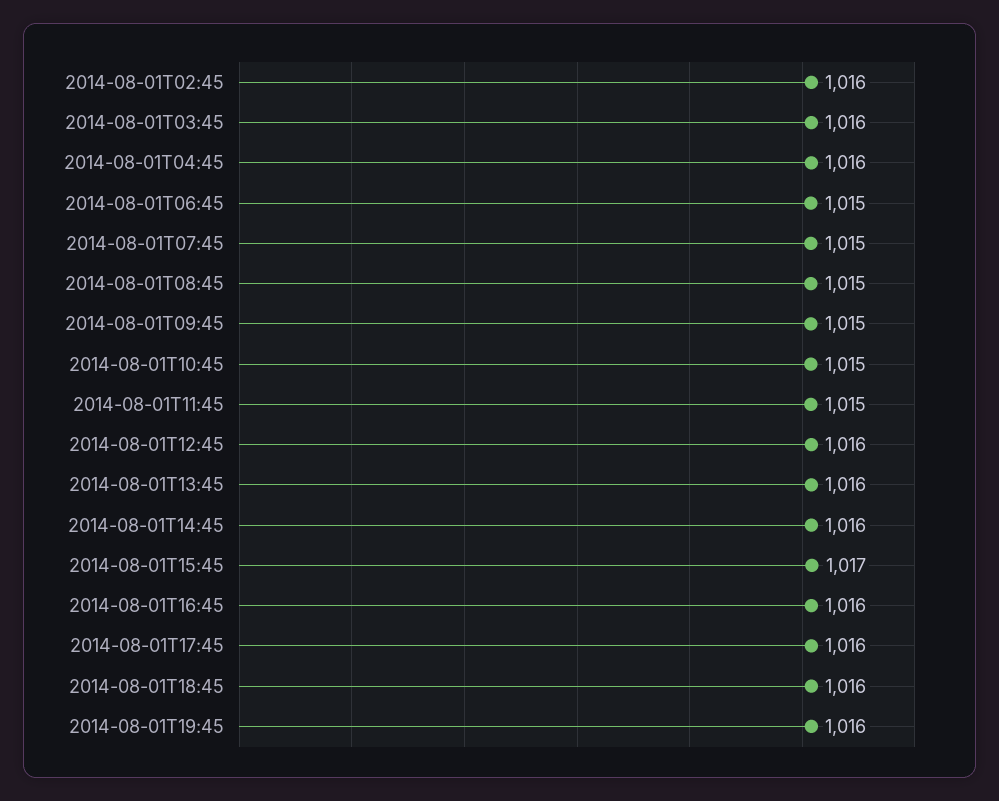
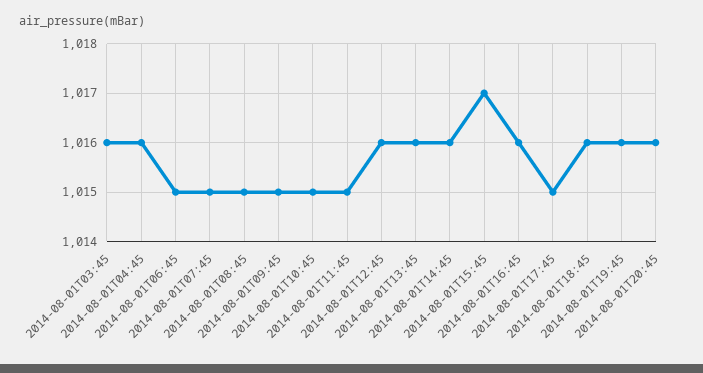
2014-08-01T02:45: 1016 -> none
2014-08-01T17:45: 1016 -> 1015
2014-08-01T20:45: none -> 1016

